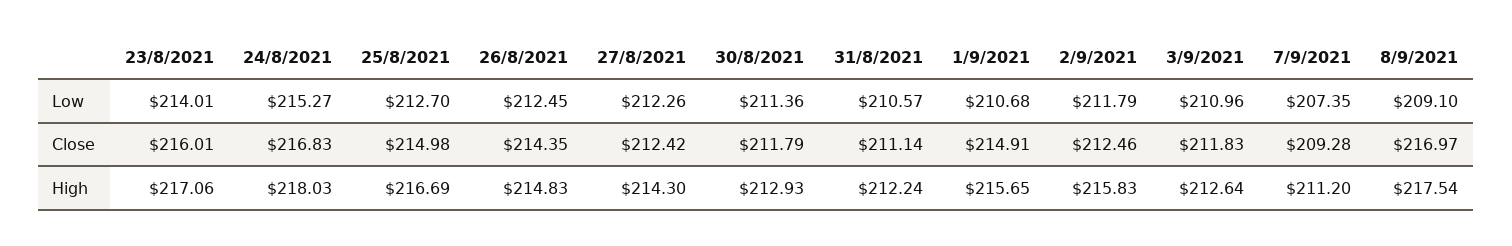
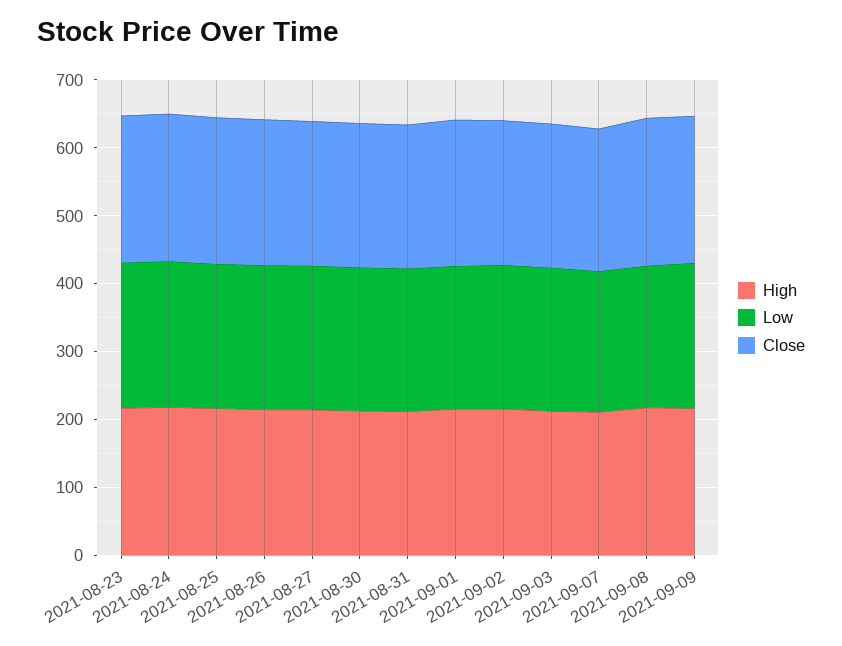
High, 2021-09-09: none -> 220
Low, 2021-09-09: none -> 220
Close, 2021-09-09: none -> 220

